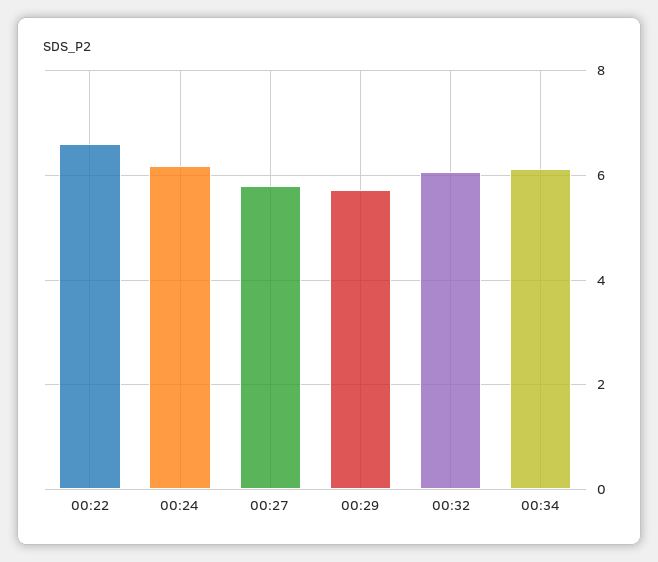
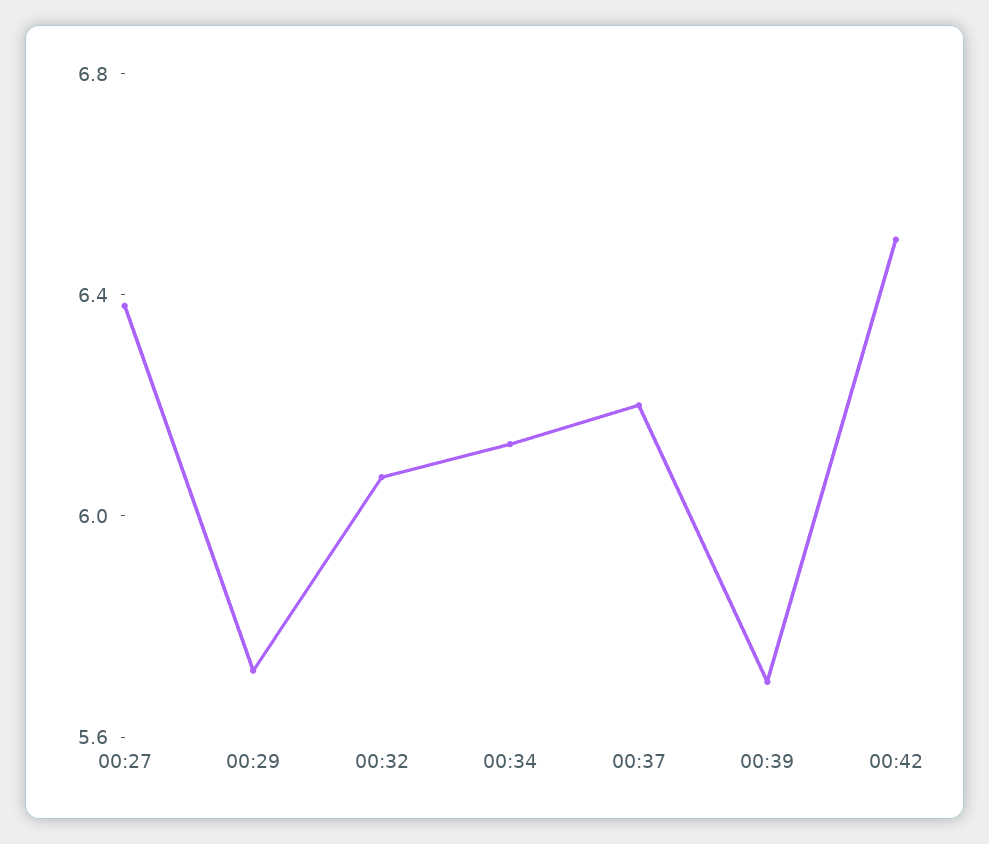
00:22: 6.6 -> none
00:24: 6.2 -> none
00:27: 5.8 -> 6.4
00:37: none -> 6.2
00:39: none -> 5.7
00:42: none -> 6.5

